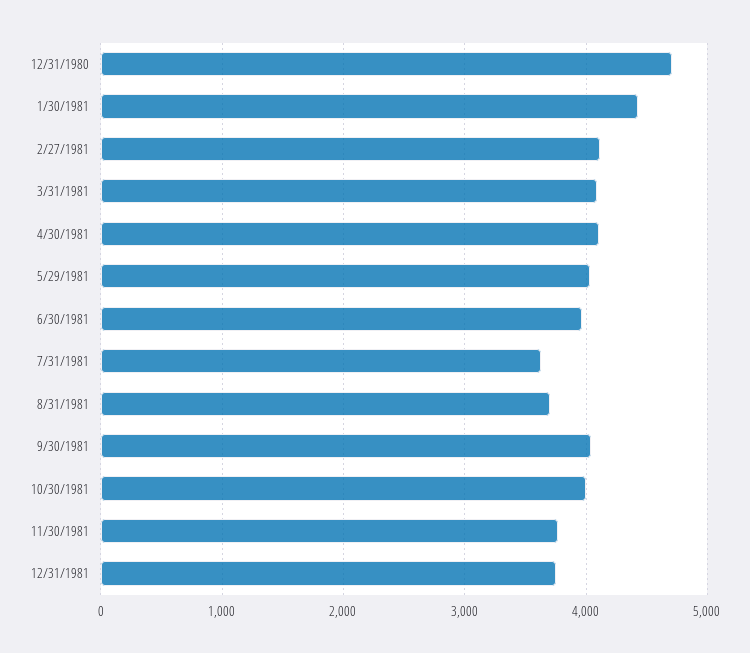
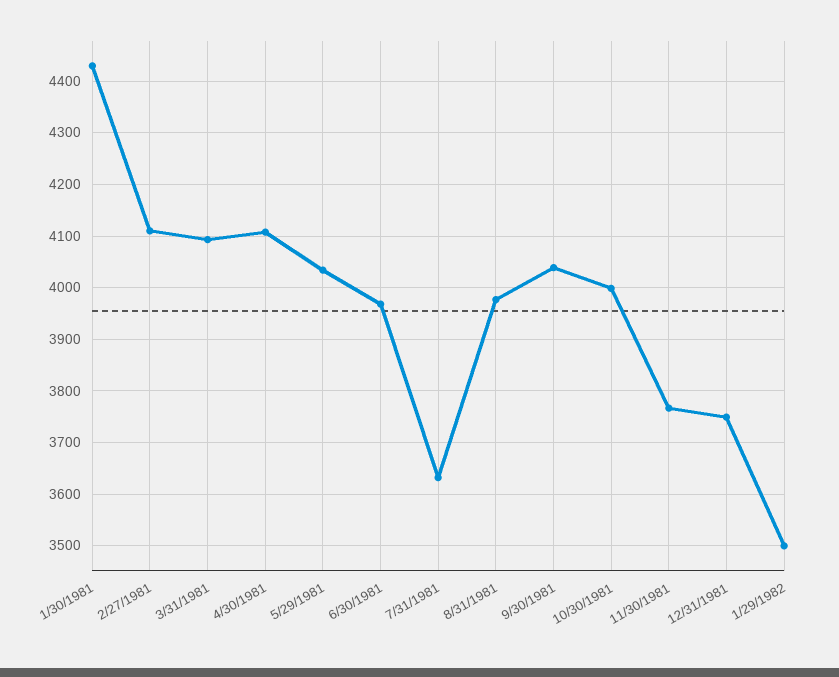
12/31/1980: 4700 -> none
8/31/1981: 3700 -> 3980
1/29/1982: none -> 3500

